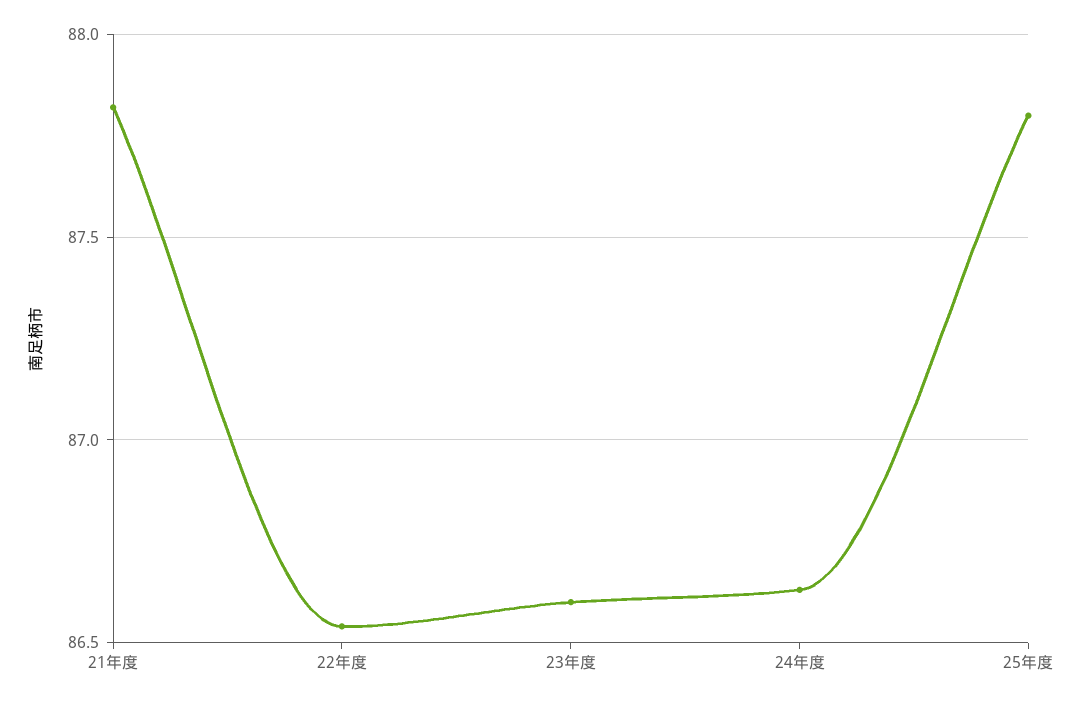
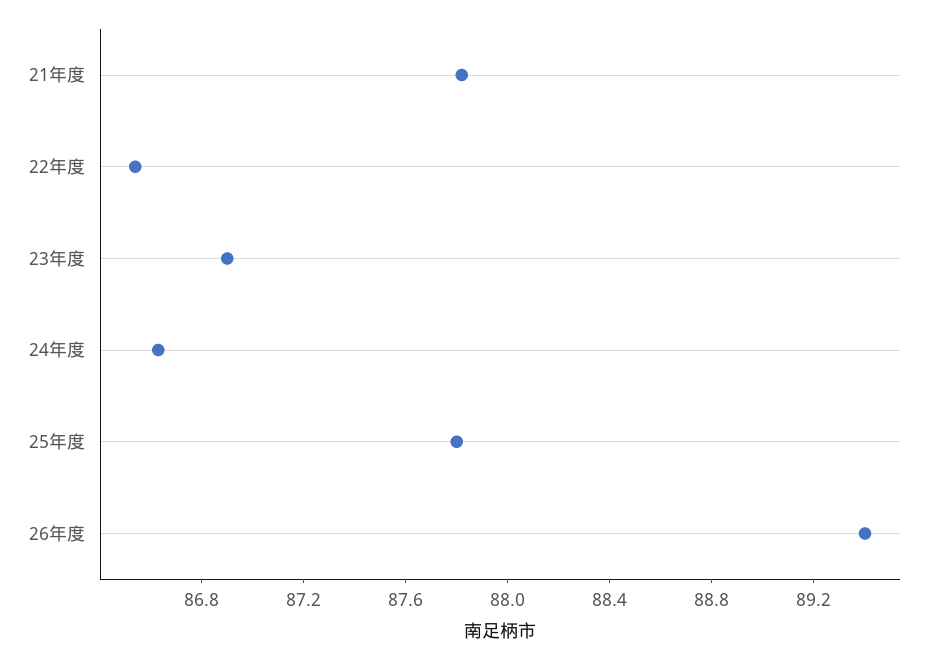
23年度: 86.6 -> 86.9
26年度: none -> 89.4

